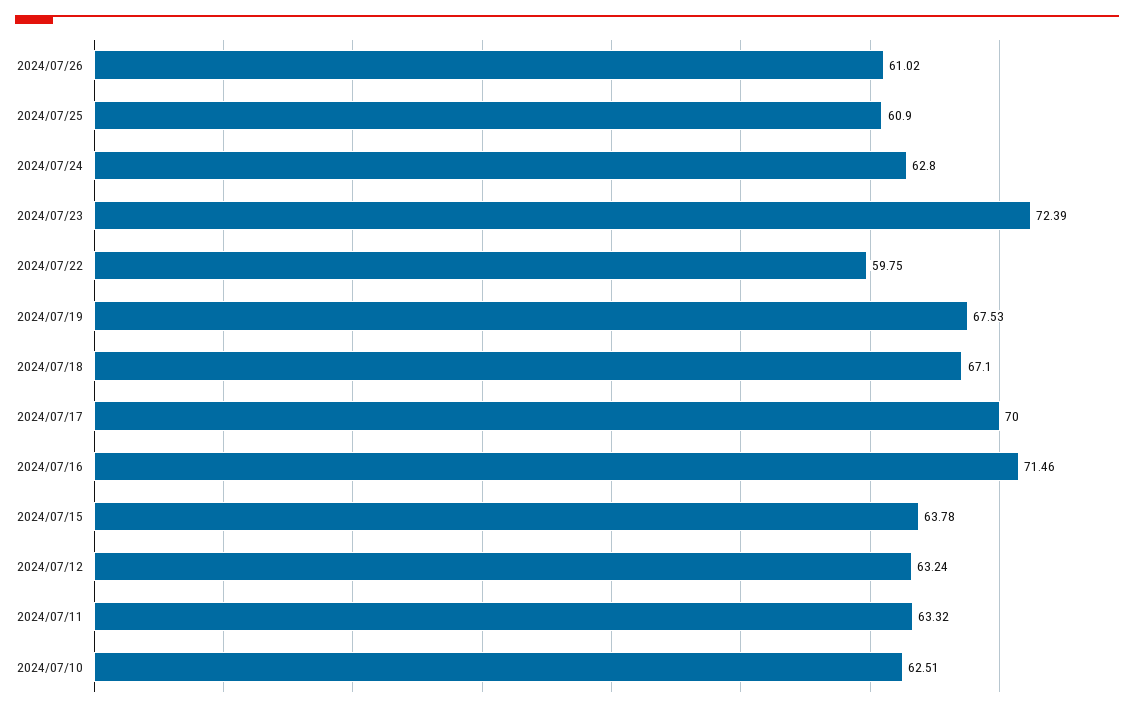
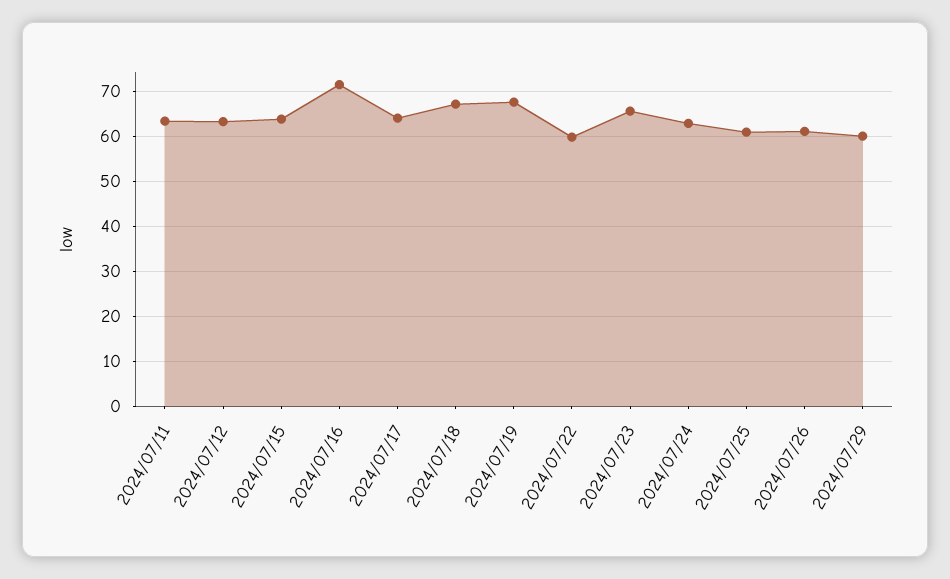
2024/07/23: 72.39 -> 66
2024/07/17: 70 -> 64
2024/07/10: 62.51 -> none
2024/07/29: none -> 60

